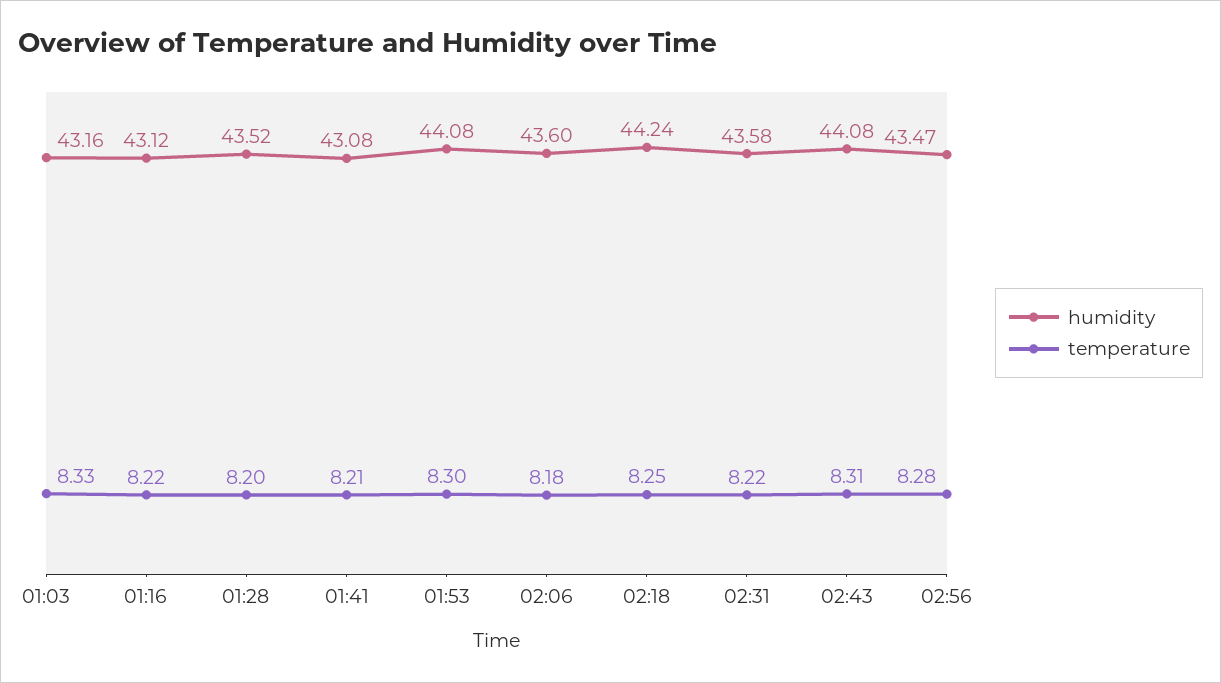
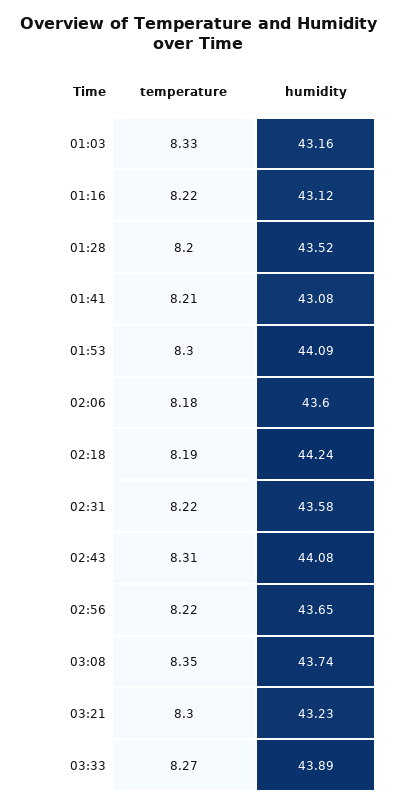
humidity, 01:53: 44.08 -> 44.09
temperature, 02:18: 8.25 -> 8.19
humidity, 02:56: 43.47 -> 43.65
temperature, 02:56: 8.28 -> 8.22
temperature, 03:08: none -> 8.35
humidity, 03:08: none -> 43.74
temperature, 03:21: none -> 8.3
humidity, 03:21: none -> 43.23
temperature, 03:33: none -> 8.27
humidity, 03:33: none -> 43.89

